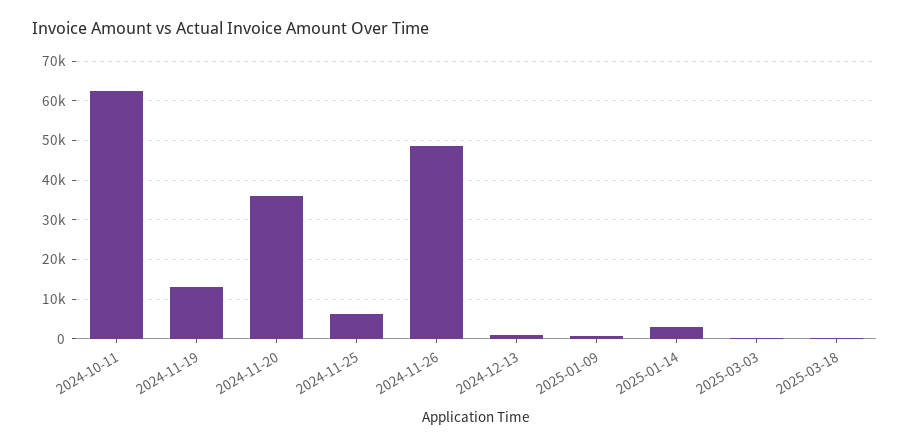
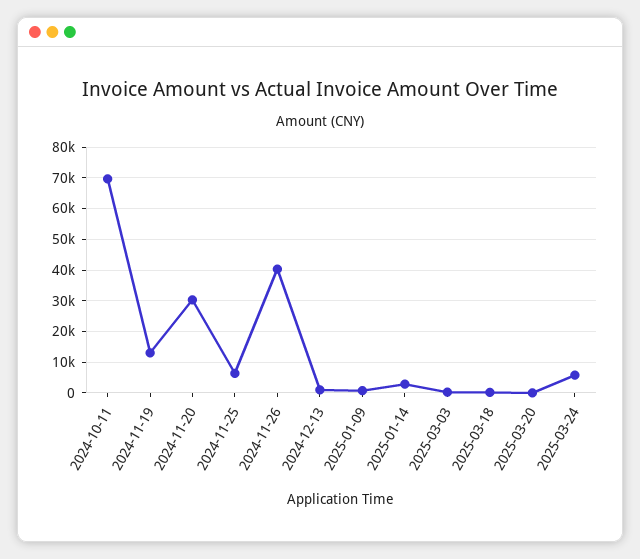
2024-10-11: 62000 -> 70000
2024-11-20: 36000 -> 30000
2024-11-26: 48000 -> 40000
2025-03-20: none -> 0
2025-03-24: none -> 6000

